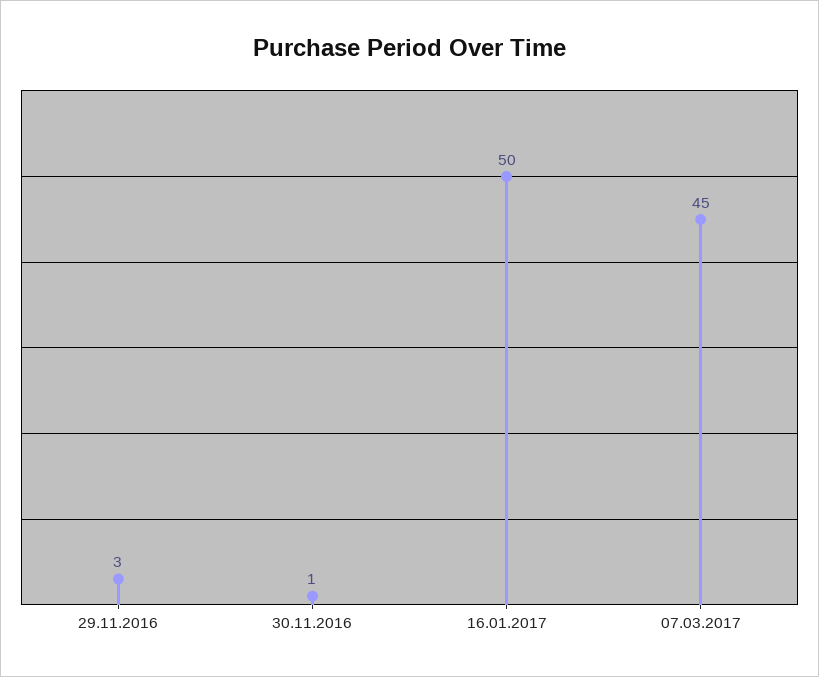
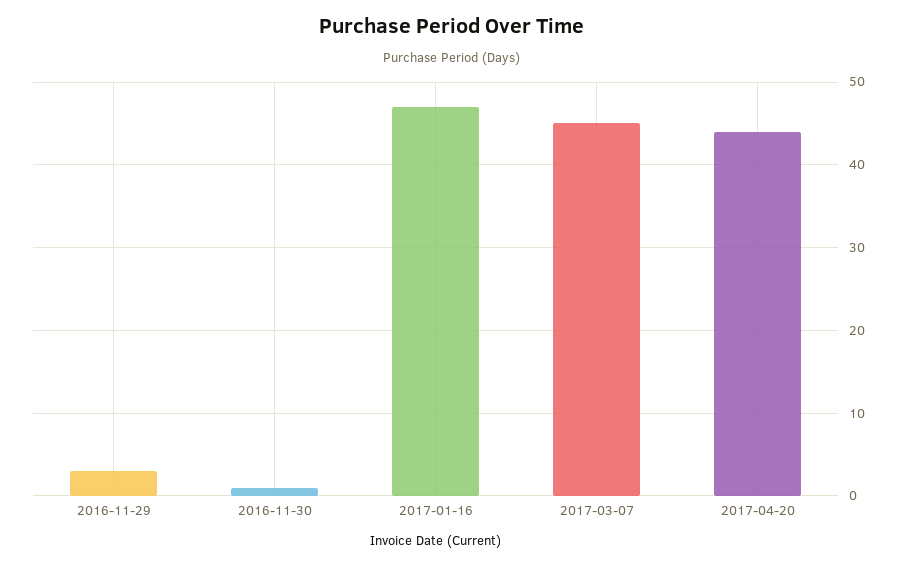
16.01.2017: 50 -> 47
2017-04-20: none -> 44

